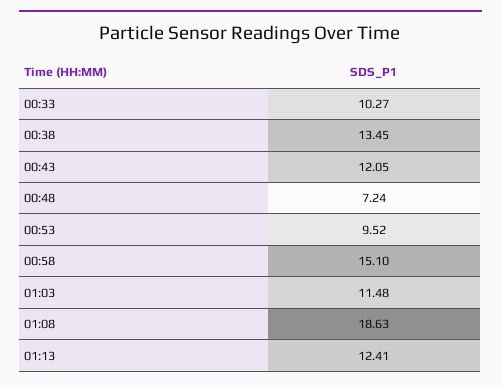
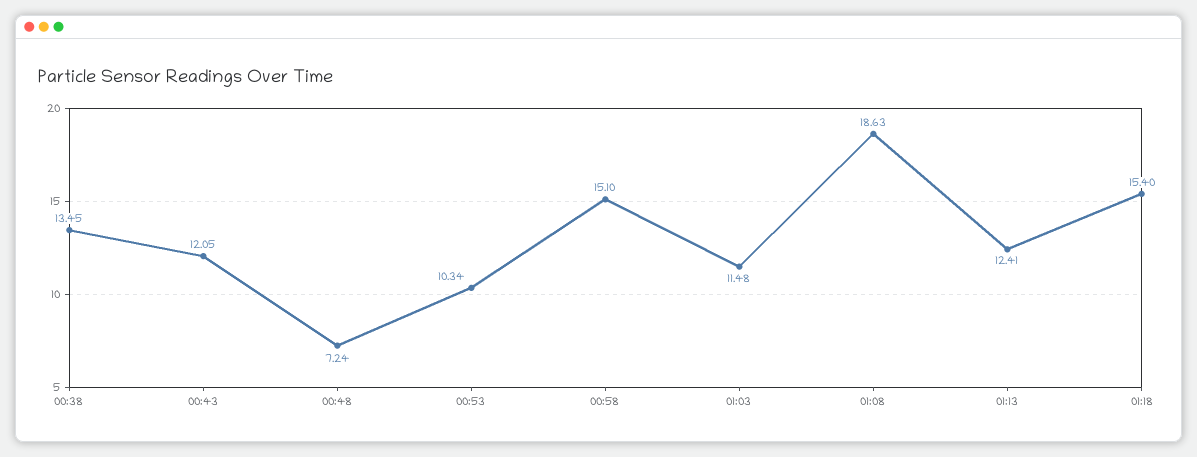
00:33: 10.27 -> none
00:53: 9.52 -> 10.34
01:18: none -> 15.4

